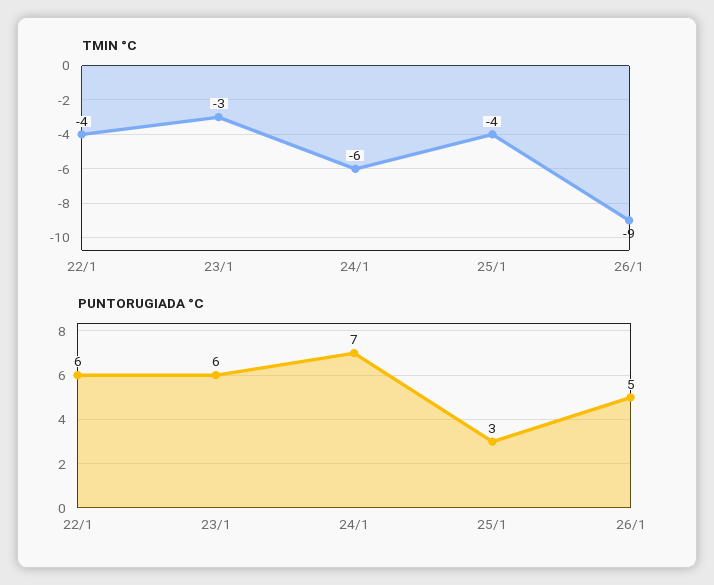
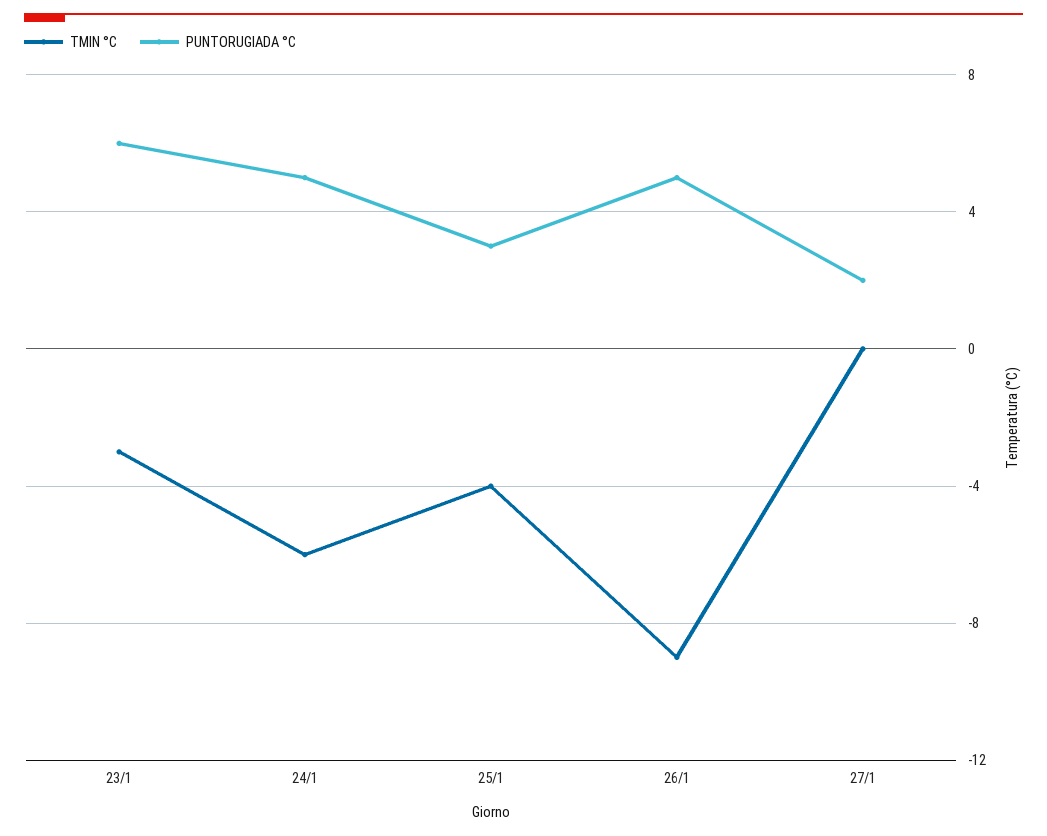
TMIN °C, 22/1: -4 -> none
PUNTORUGIADA °C, 22/1: 6 -> none
PUNTORUGIADA °C, 24/1: 7 -> 5
TMIN °C, 27/1: none -> 0
PUNTORUGIADA °C, 27/1: none -> 2

